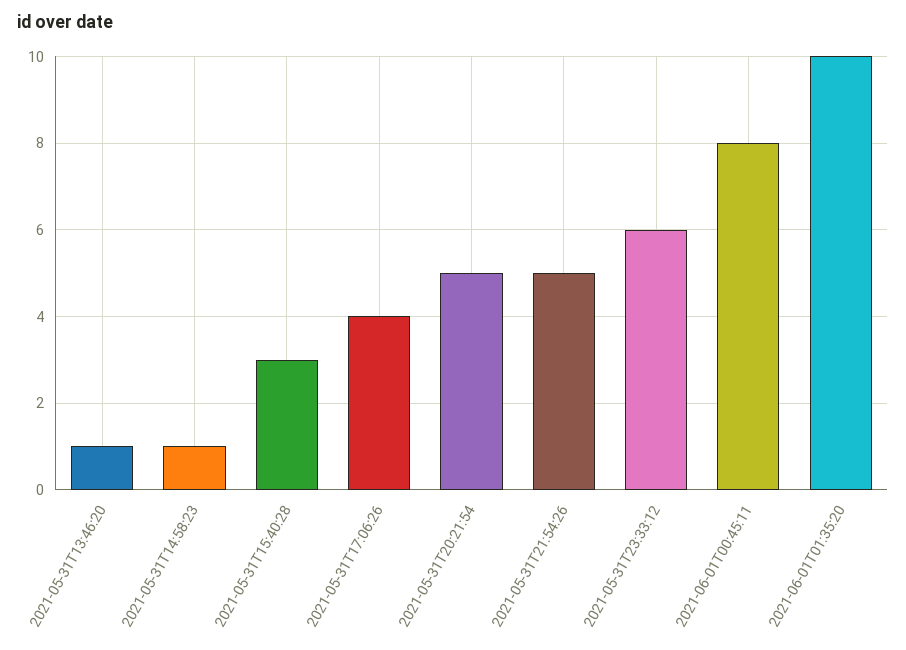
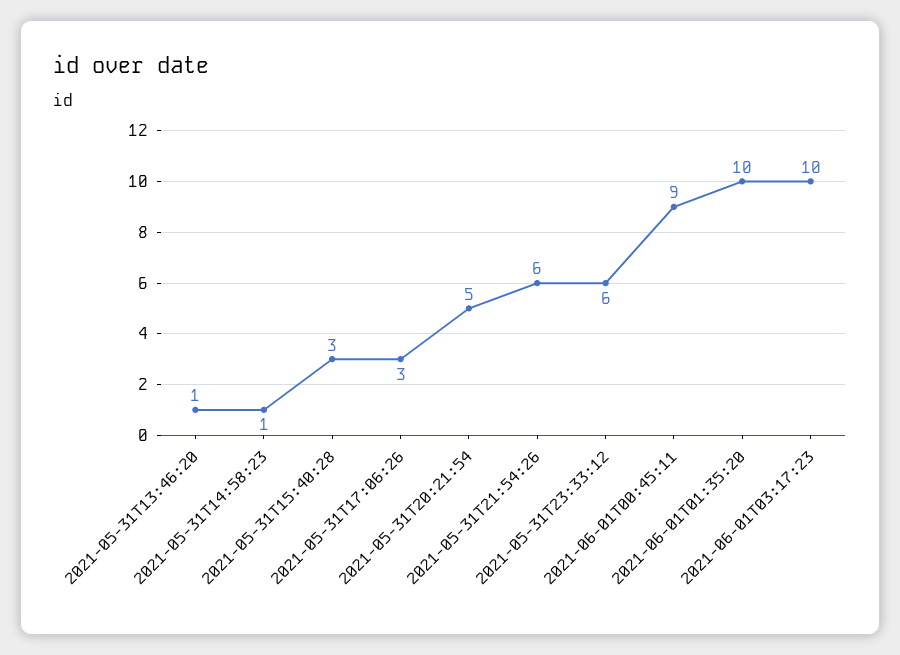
2021-05-31T17:06:26: 4 -> 3
2021-05-31T21:54:26: 5 -> 6
2021-06-01T00:45:11: 8 -> 9
2021-06-01T03:17:23: none -> 10

